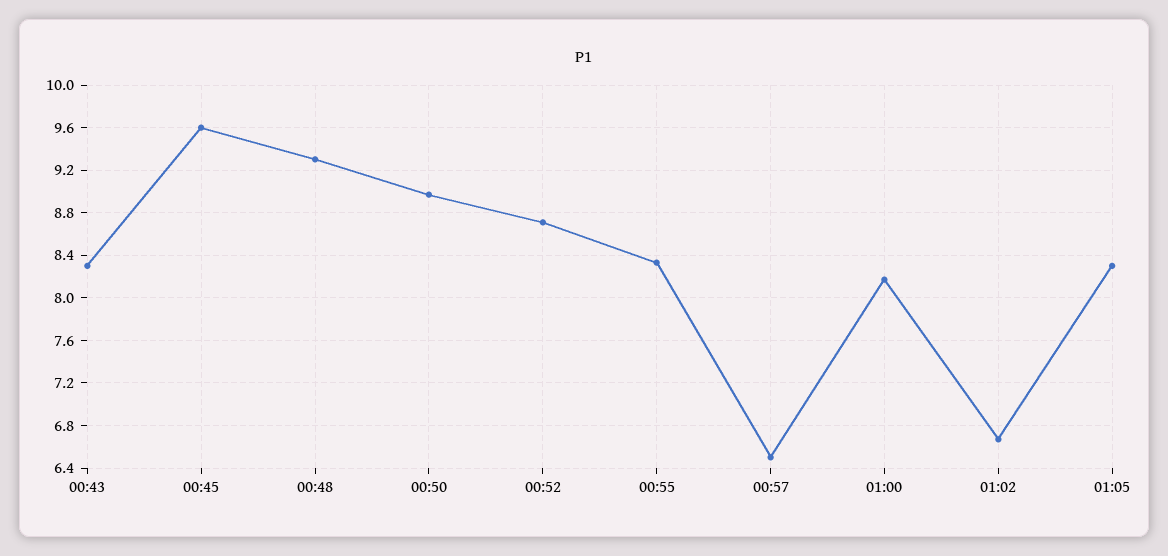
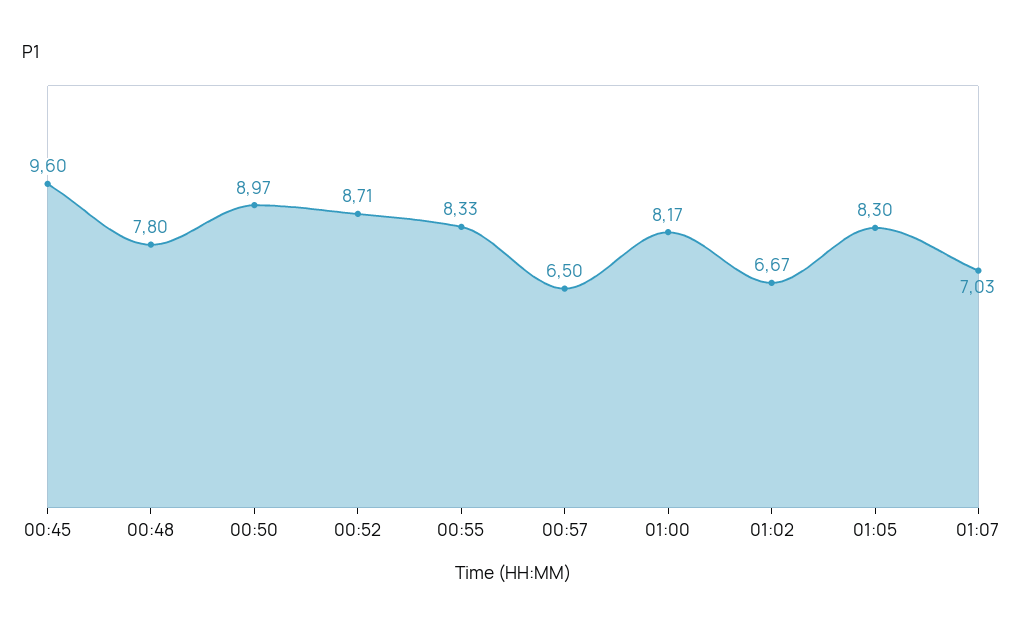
00:43: 8.3 -> none
00:48: 9.3 -> 7.8
01:07: none -> 7.03

